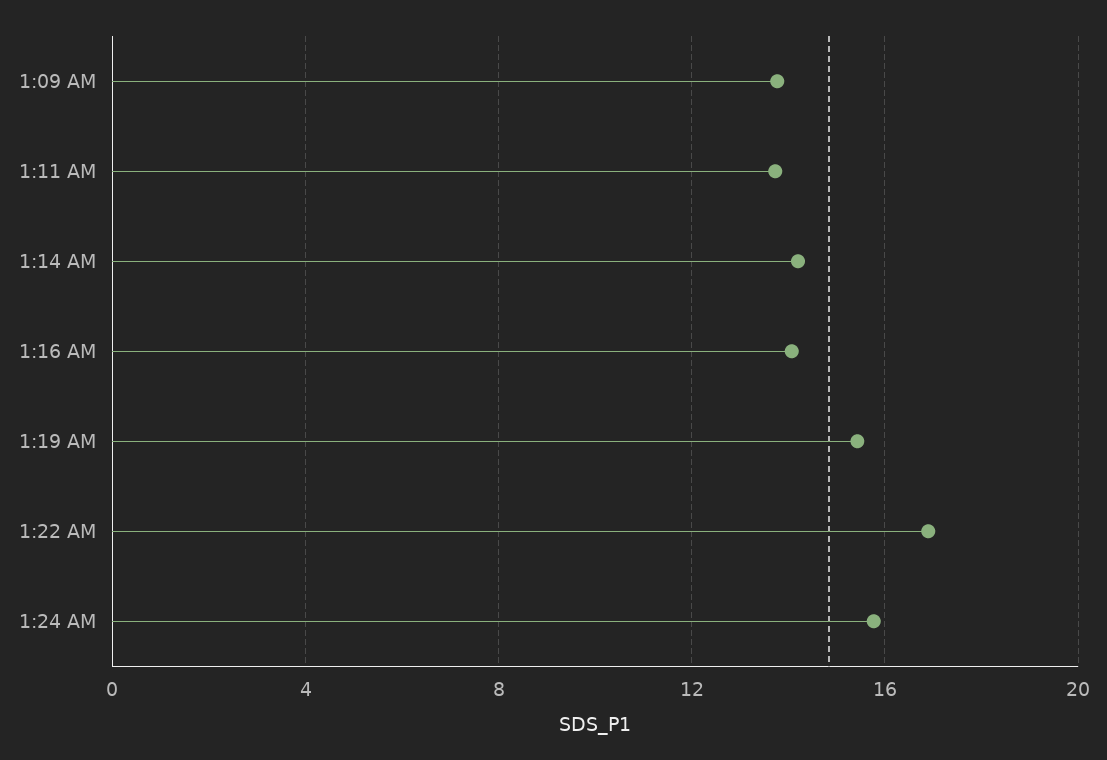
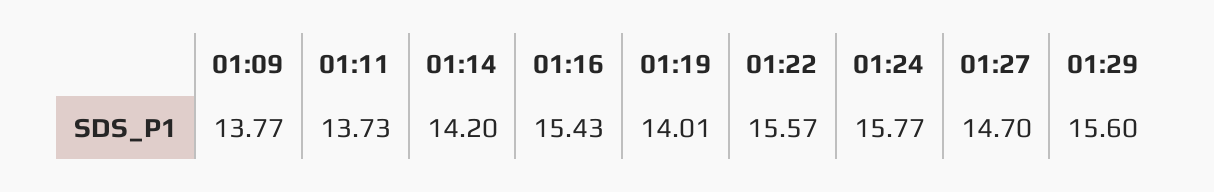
1:16 AM: 14 -> 15.43
1:19 AM: 15.5 -> 14.01
1:22 AM: 17 -> 15.57
01:27: none -> 14.7
01:29: none -> 15.6

